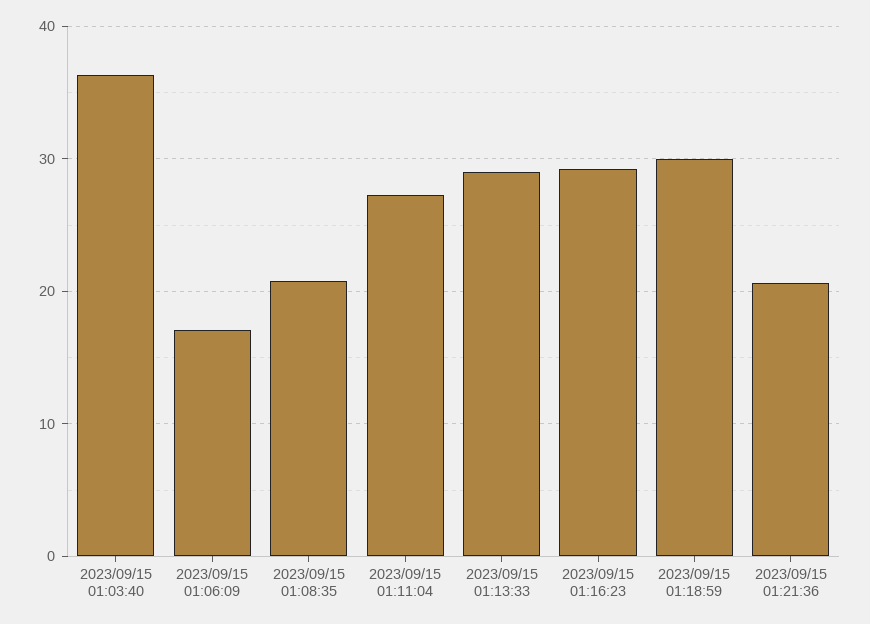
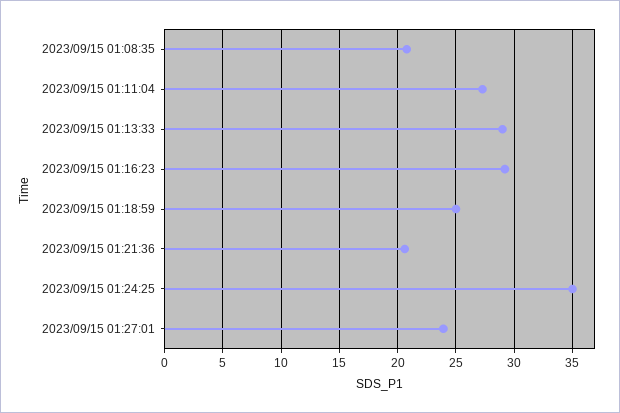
2023/09/15 01:03:40: 36 -> none
2023/09/15 01:06:09: 17 -> none
2023/09/15 01:18:59: 30 -> 25
2023/09/15 01:24:25: none -> 35
2023/09/15 01:27:01: none -> 24

